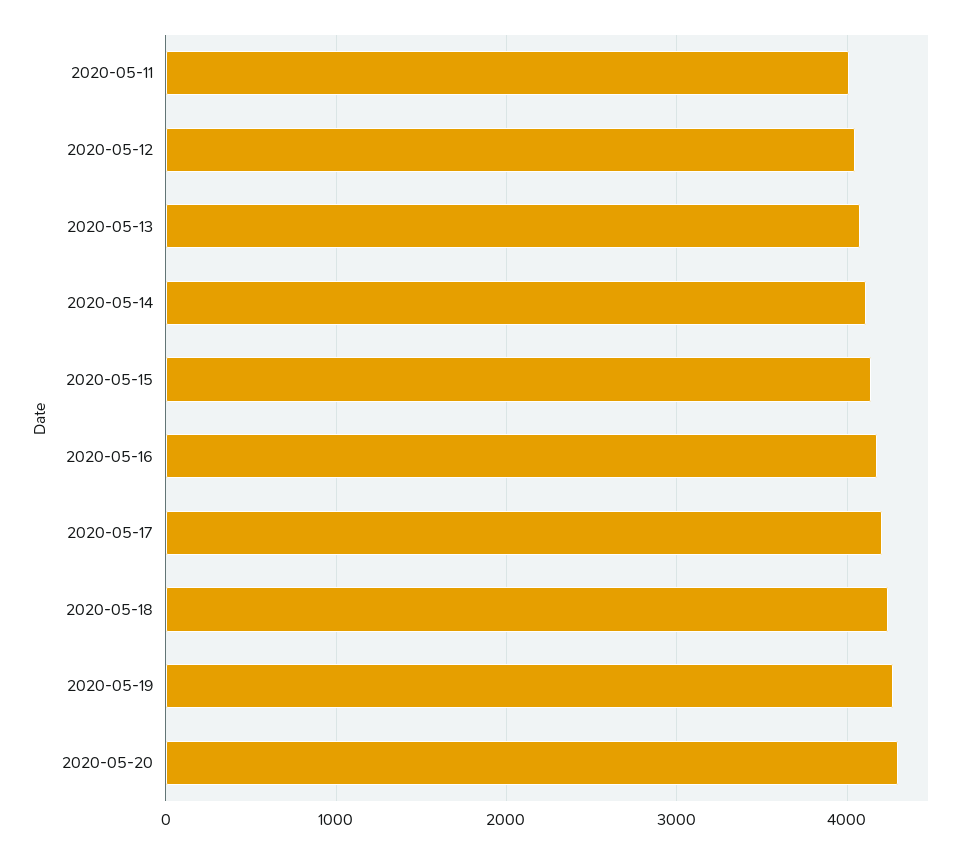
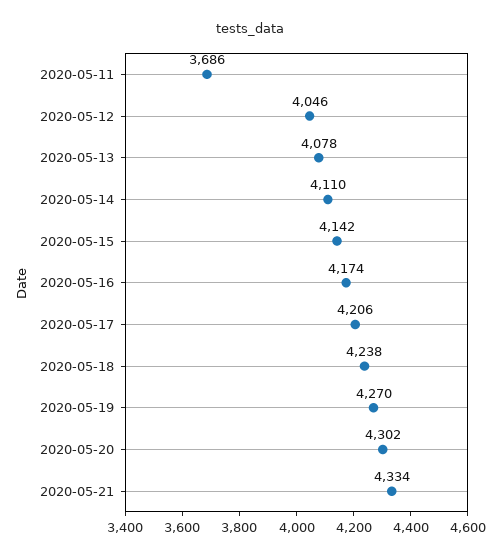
2020-05-11: 4000 -> 3686
2020-05-21: none -> 4334

